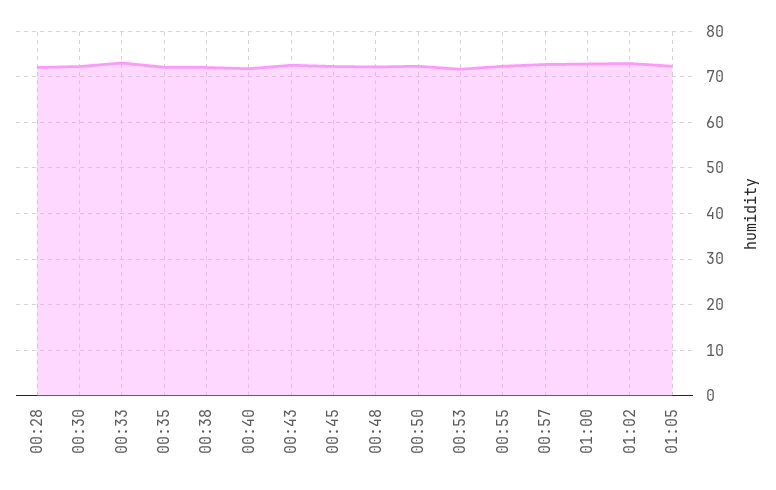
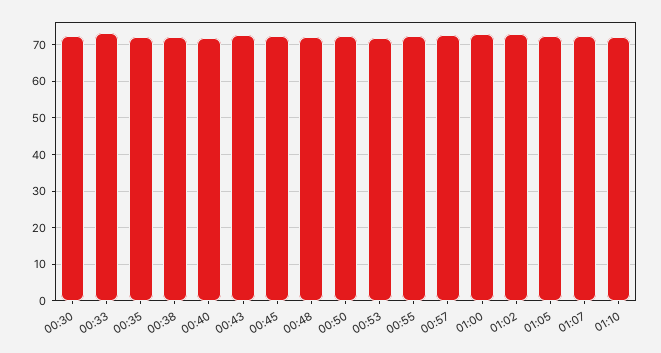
00:28: 72 -> none
01:07: none -> 72
01:10: none -> 72

